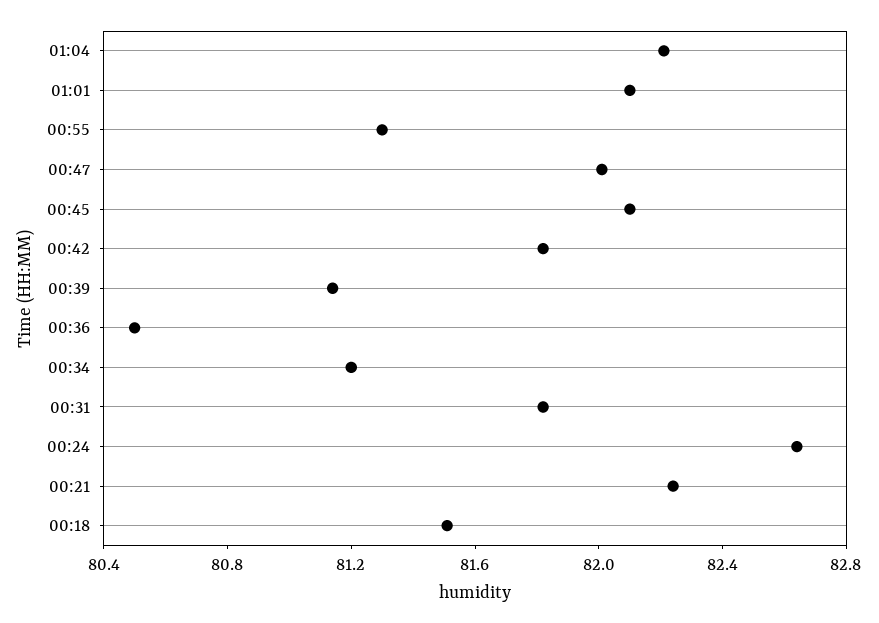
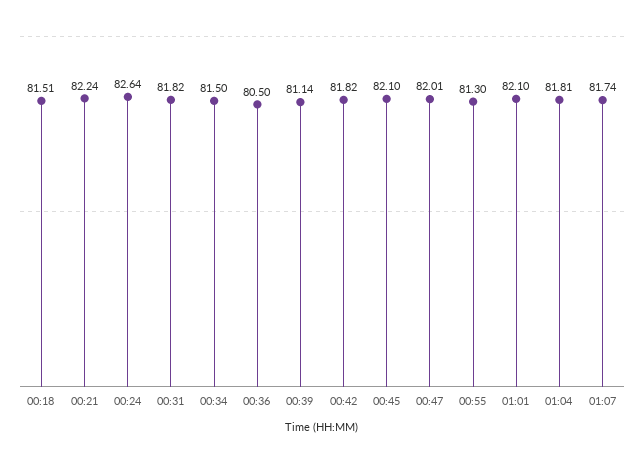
01:04: 82.2 -> 81.81
00:34: 81.2 -> 81.5
01:07: none -> 81.74

